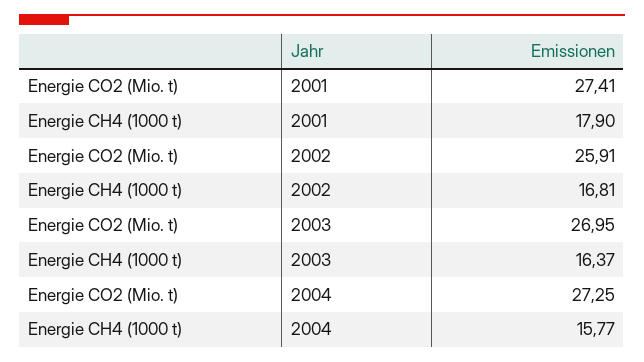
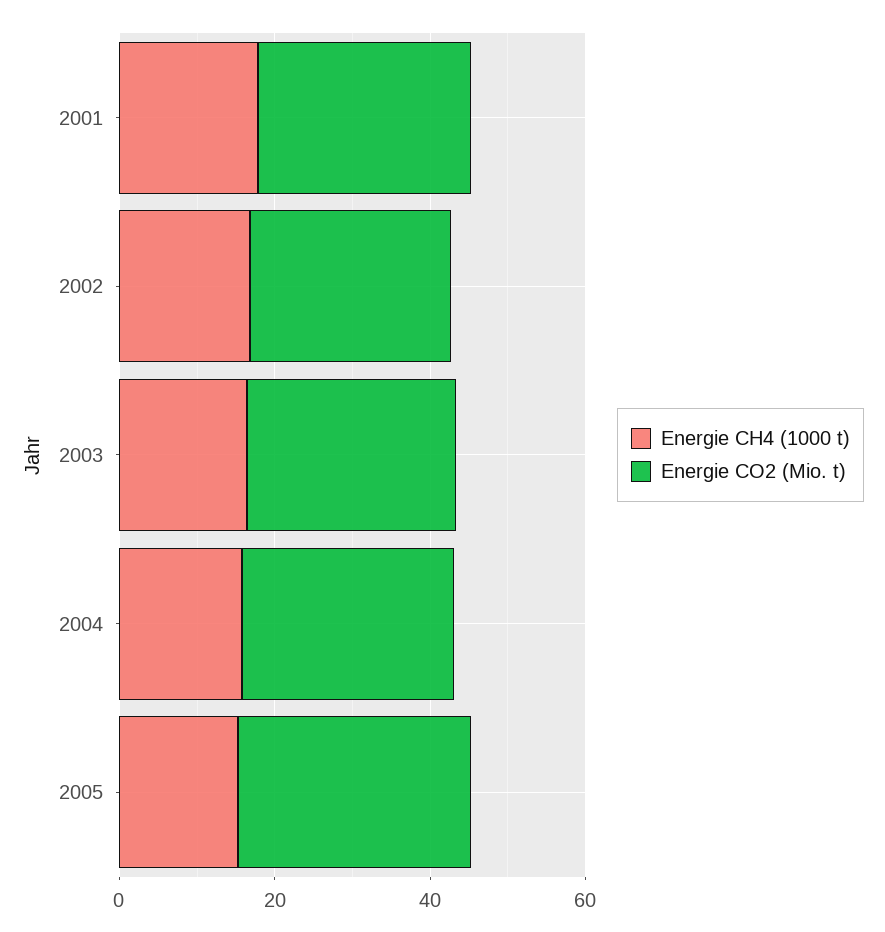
Energie CH4 (1000 t), 2005: none -> 15
Energie CO2 (Mio. t), 2005: none -> 30

